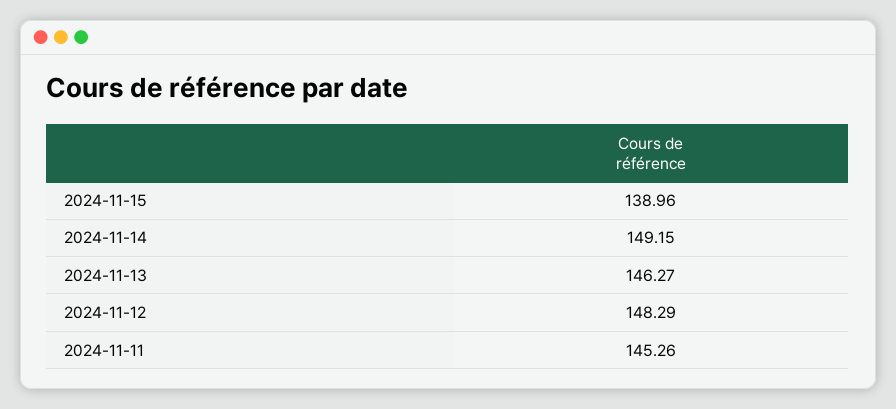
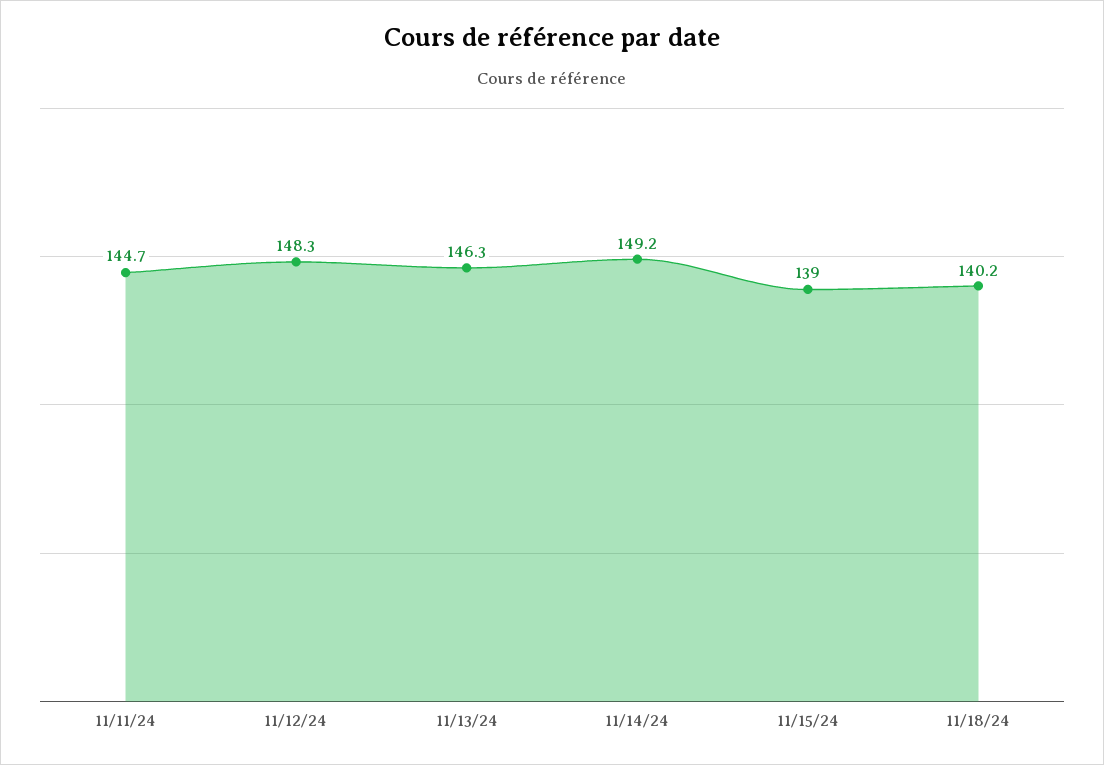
2024-11-11: 145.26 -> 144.7
11/18/24: none -> 140.2

